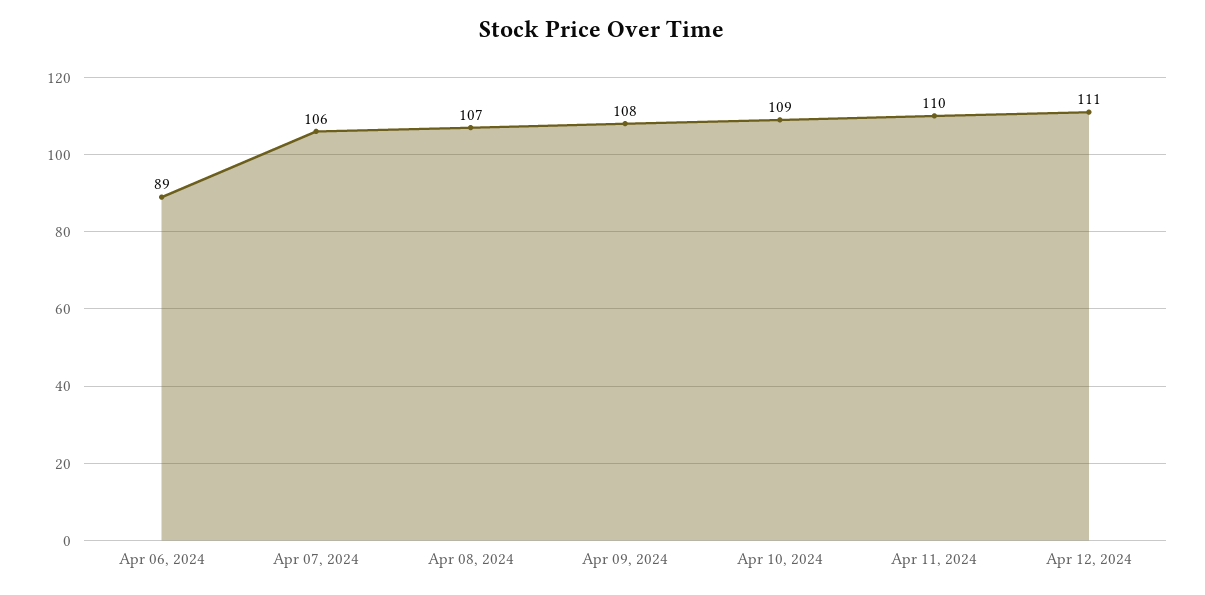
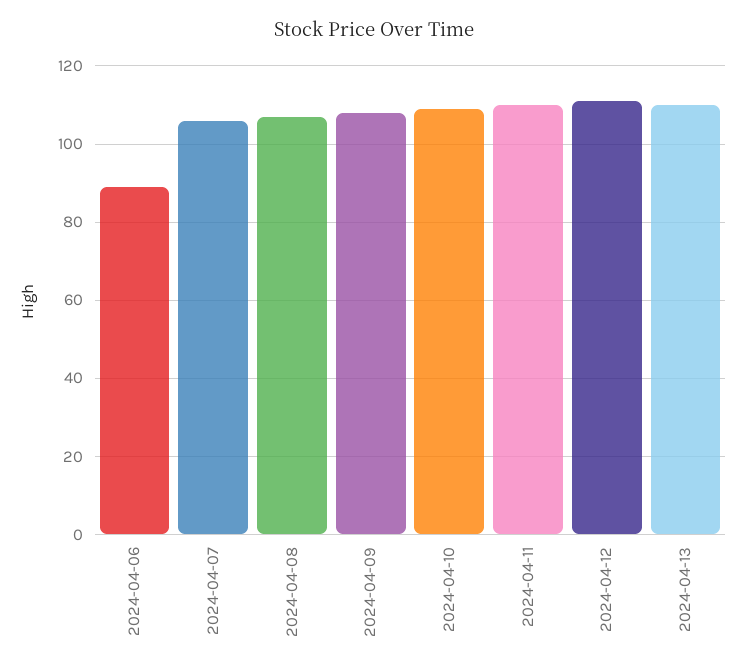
2024-04-13: none -> 110

